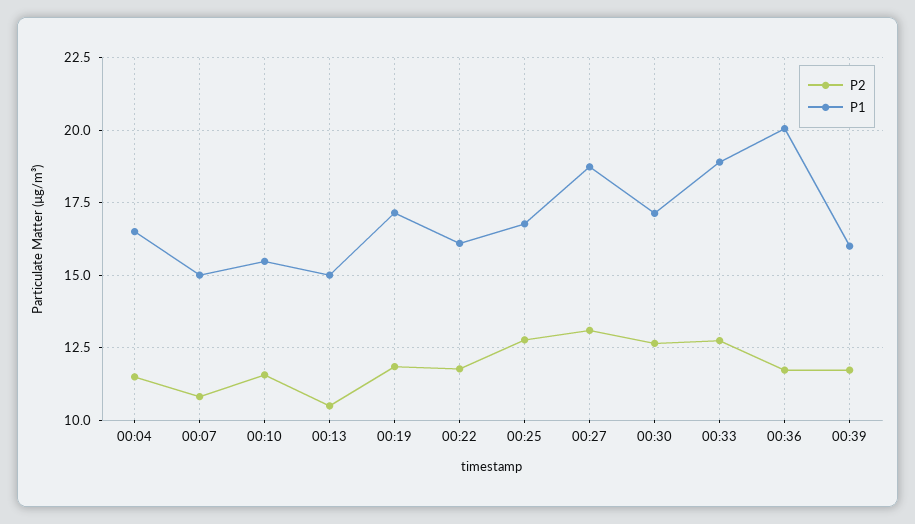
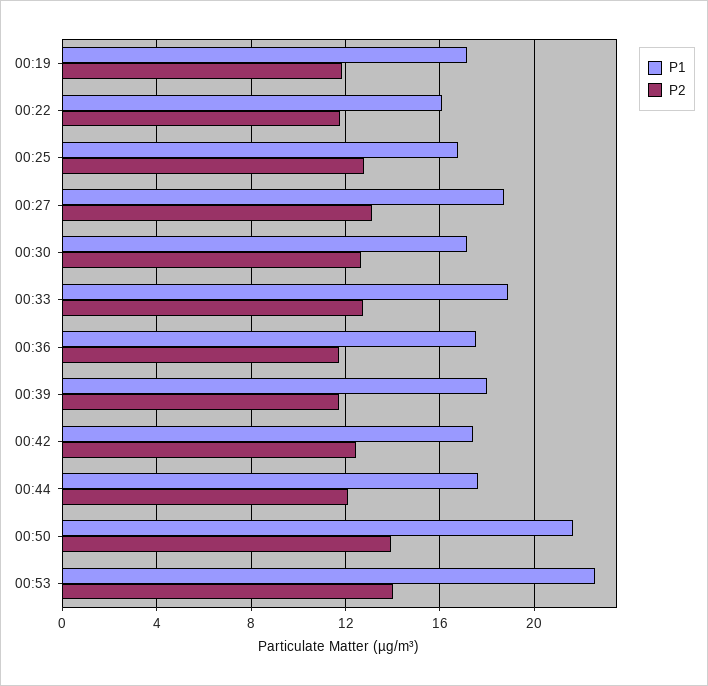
P2, 00:04: 11.5 -> none
P1, 00:04: 16.5 -> none
P2, 00:07: 10.75 -> none
P1, 00:07: 15 -> none
P2, 00:10: 11.5 -> none
P1, 00:10: 15.5 -> none
P2, 00:13: 10.5 -> none
P1, 00:13: 15 -> none
P1, 00:36: 20 -> 17.5
P1, 00:39: 16 -> 18
P1, 00:42: none -> 17.5
P2, 00:42: none -> 12.5
P1, 00:44: none -> 17.5
P2, 00:44: none -> 12
P1, 00:50: none -> 21.5
P2, 00:50: none -> 14
P1, 00:53: none -> 22.5
P2, 00:53: none -> 14

